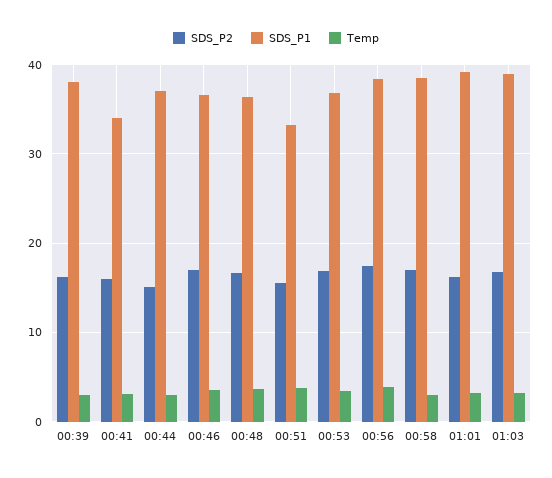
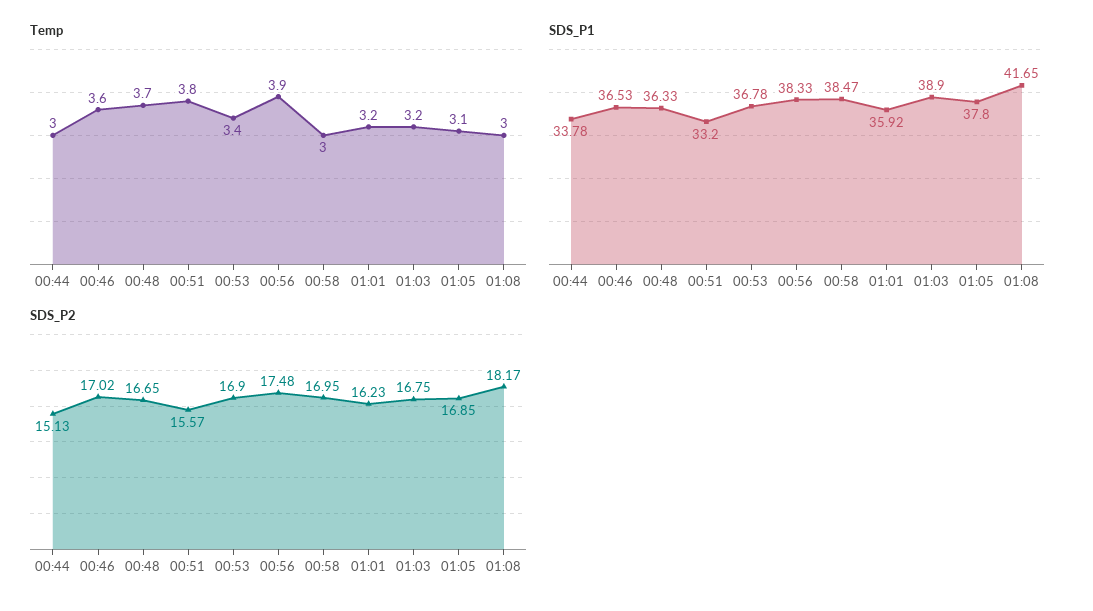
SDS_P2, 00:39: 16 -> none
SDS_P1, 00:39: 38 -> none
Temp, 00:39: 3 -> none
SDS_P2, 00:41: 16 -> none
SDS_P1, 00:41: 34 -> none
Temp, 00:41: 3 -> none
SDS_P1, 00:44: 37 -> 33.78
SDS_P1, 01:01: 39 -> 35.92
Temp, 01:05: none -> 3.1
Temp, 01:08: none -> 3
SDS_P1, 01:05: none -> 37.8
SDS_P1, 01:08: none -> 41.65
SDS_P2, 01:05: none -> 16.85
SDS_P2, 01:08: none -> 18.17

